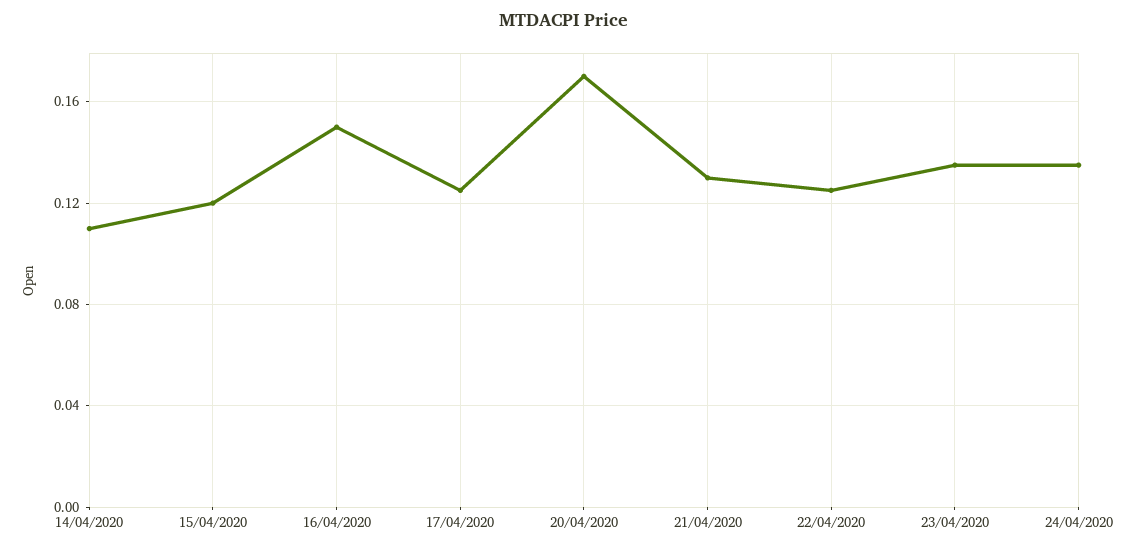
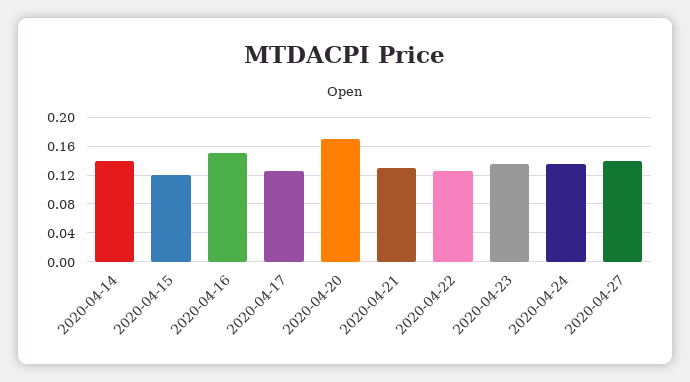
14/04/2020: 0.11 -> 0.14
2020-04-27: none -> 0.14

